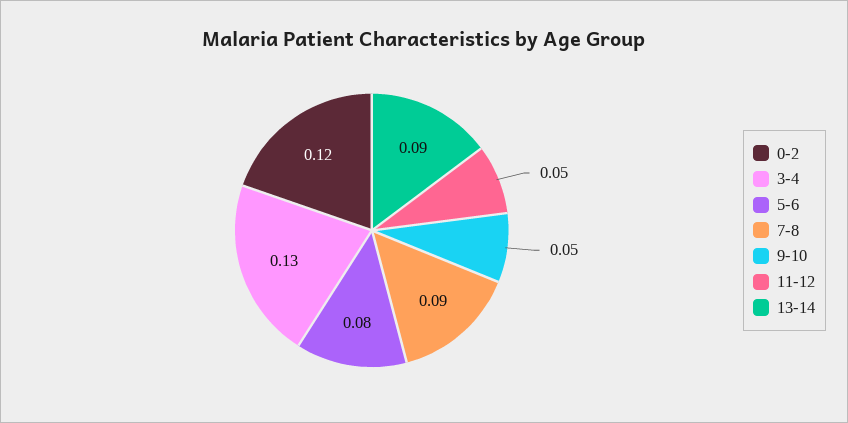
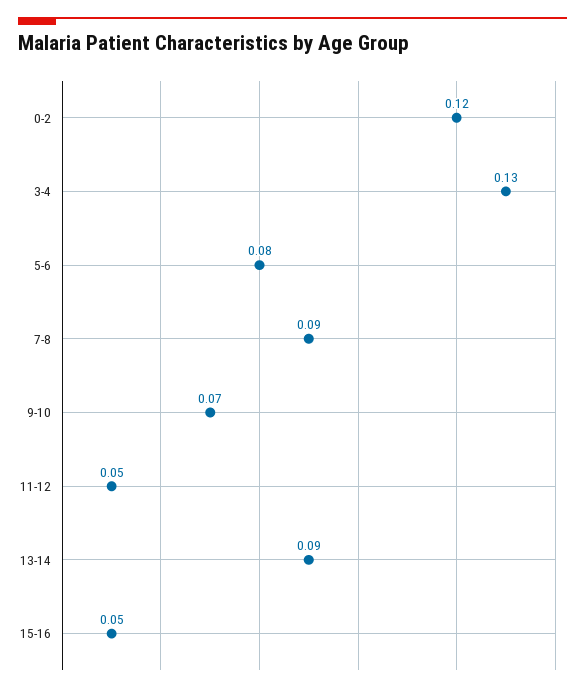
9-10: 0.05 -> 0.07
15-16: none -> 0.05

